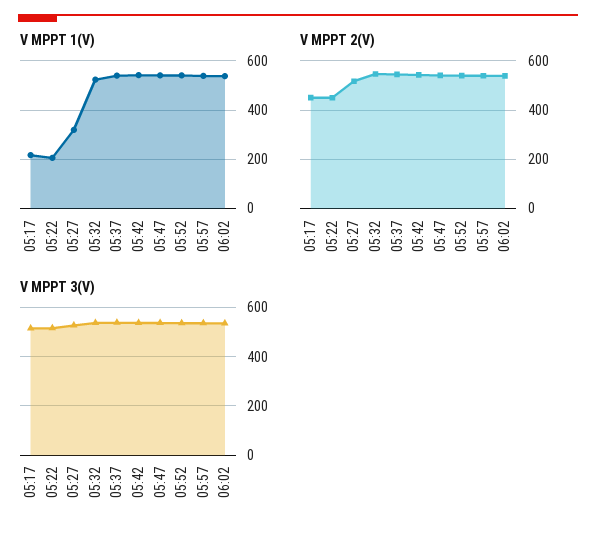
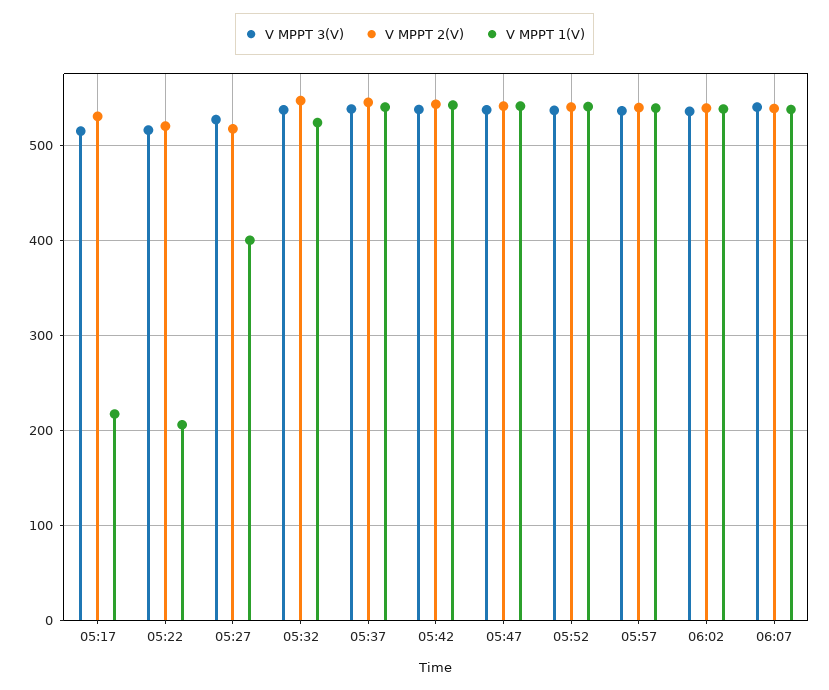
V MPPT 1(V), 05:27: 325 -> 400
V MPPT 2(V), 05:17: 450 -> 530
V MPPT 2(V), 05:22: 450 -> 520
V MPPT 3(V), 06:07: none -> 540
V MPPT 2(V), 06:07: none -> 540
V MPPT 1(V), 06:07: none -> 540

